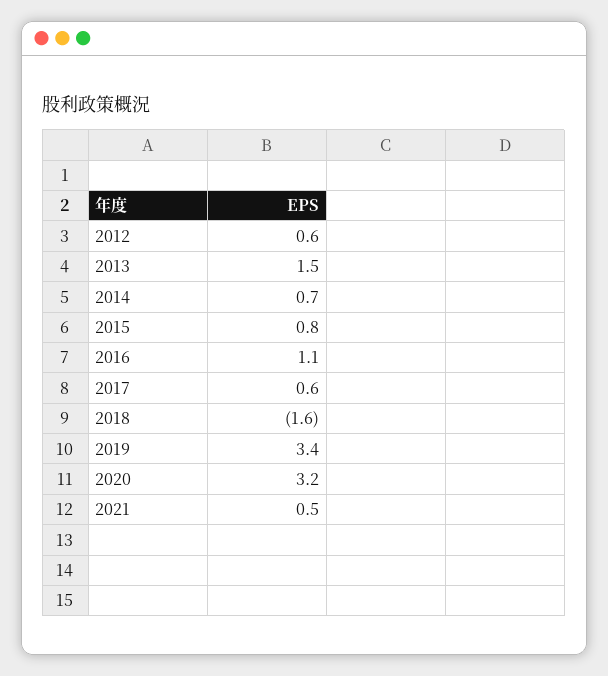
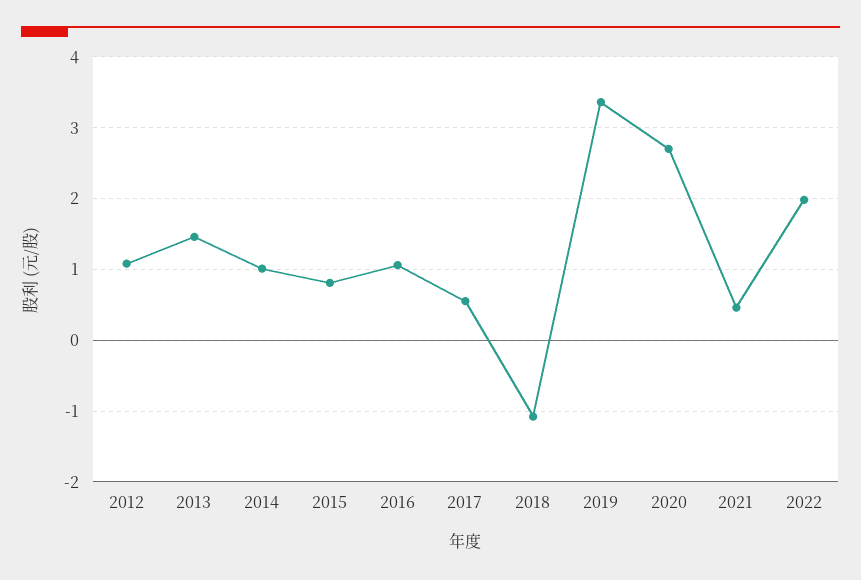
2012: 0.6 -> 1.1
2014: 0.7 -> 1
2018: -1.6 -> -1.1
2020: 3.2 -> 2.7
2022: none -> 2

